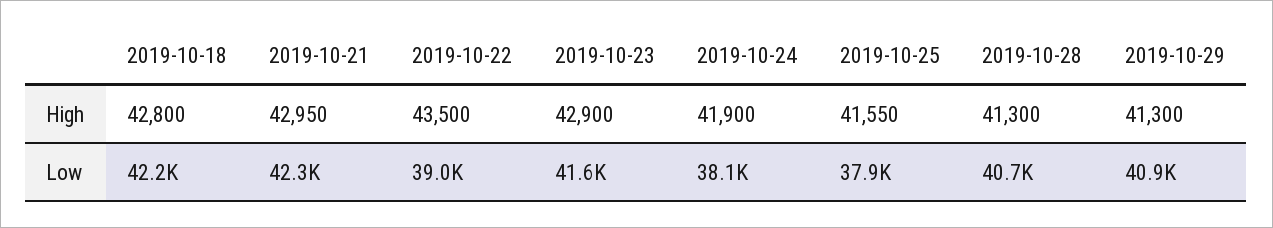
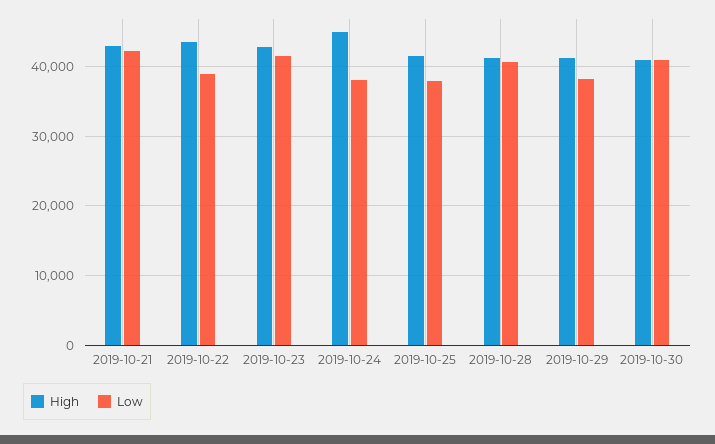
High, 2019-10-18: 42800 -> none
High, 2019-10-24: 41900 -> 45000
Low, 2019-10-18: 42200 -> none
Low, 2019-10-29: 40900 -> 38000
High, 2019-10-30: none -> 41000
Low, 2019-10-30: none -> 41000

